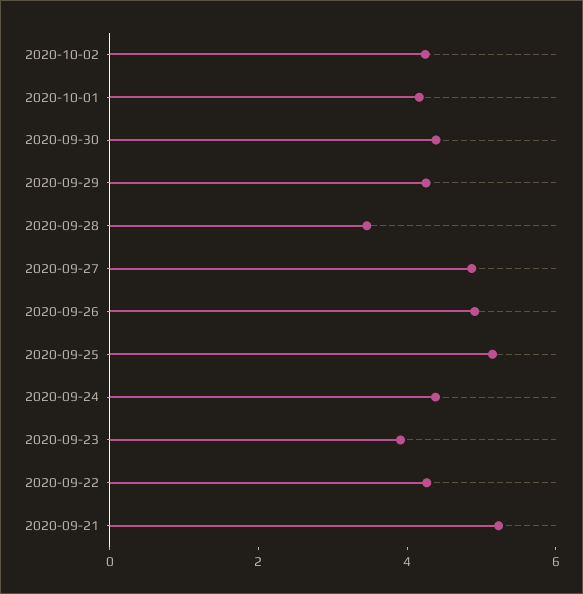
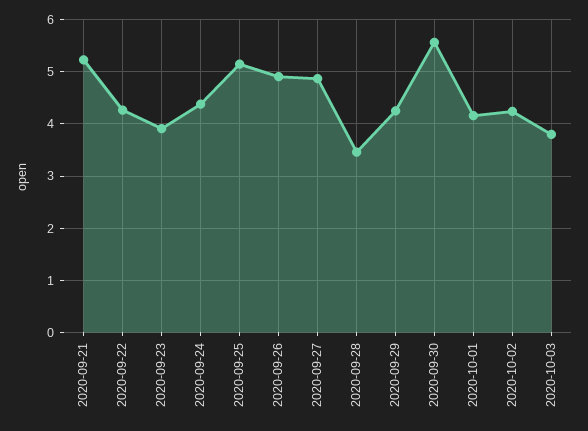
2020-09-30: 4.5 -> 5.6
2020-10-03: none -> 3.8

